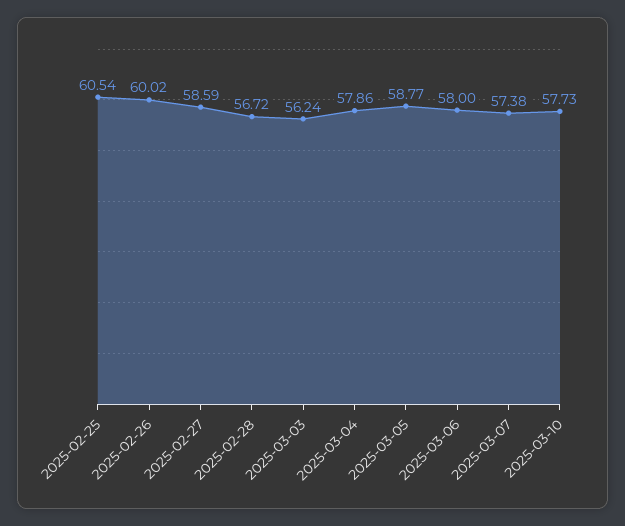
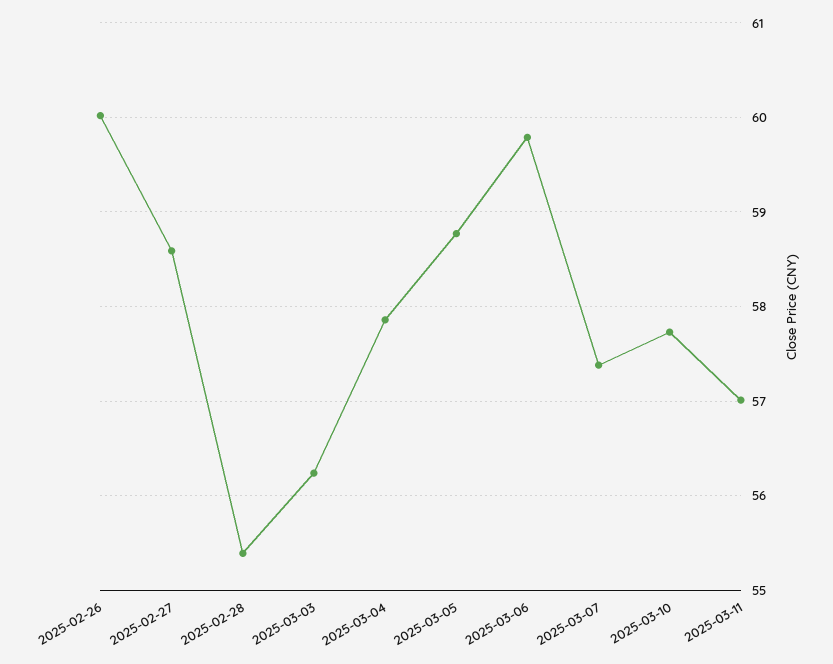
2025-02-25: 60.54 -> none
2025-02-28: 56.72 -> 55.4
2025-03-06: 58 -> 59.8
2025-03-11: none -> 57

